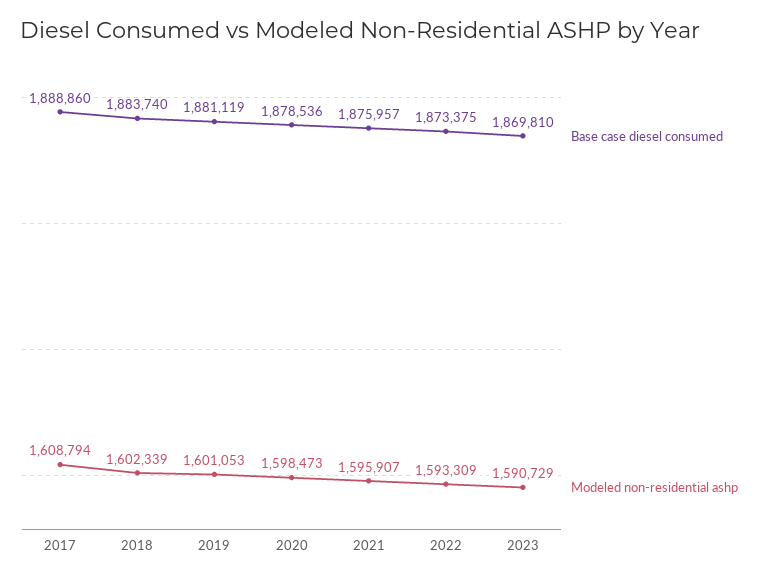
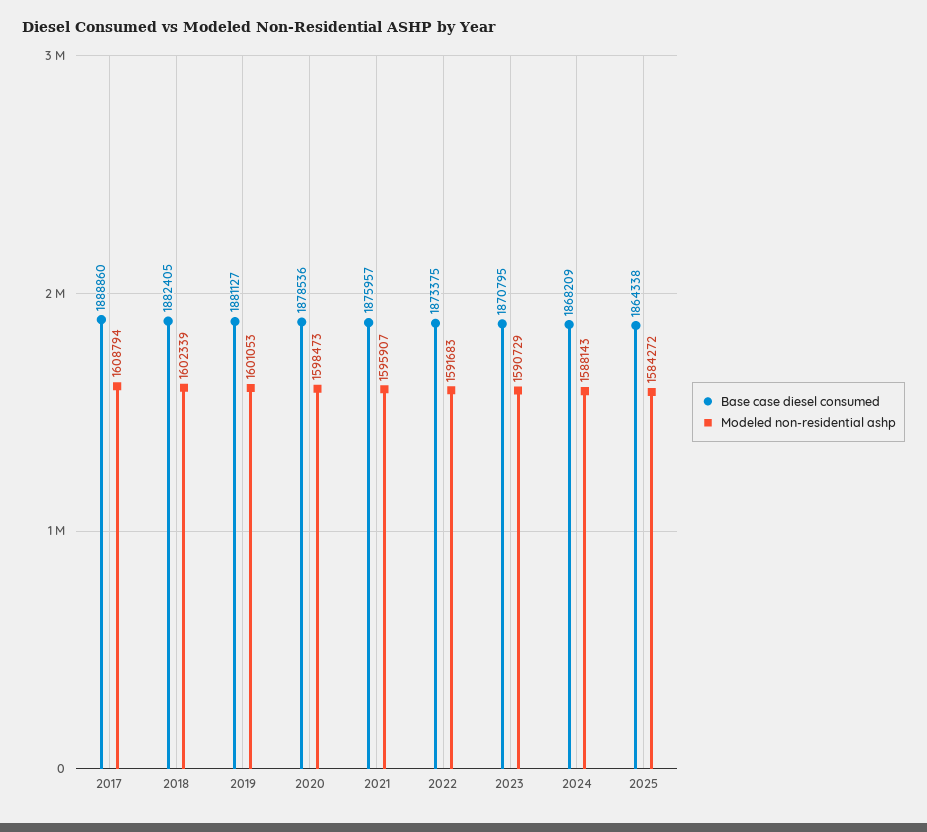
Base case diesel consumed, 2018: 1883740 -> 1882405
Base case diesel consumed, 2019: 1881119 -> 1881127
Modeled non-residential ashp, 2022: 1593309 -> 1591683
Base case diesel consumed, 2023: 1869810 -> 1870795
Base case diesel consumed, 2024: none -> 1868209
Modeled non-residential ashp, 2024: none -> 1588143
Base case diesel consumed, 2025: none -> 1864338
Modeled non-residential ashp, 2025: none -> 1584272

